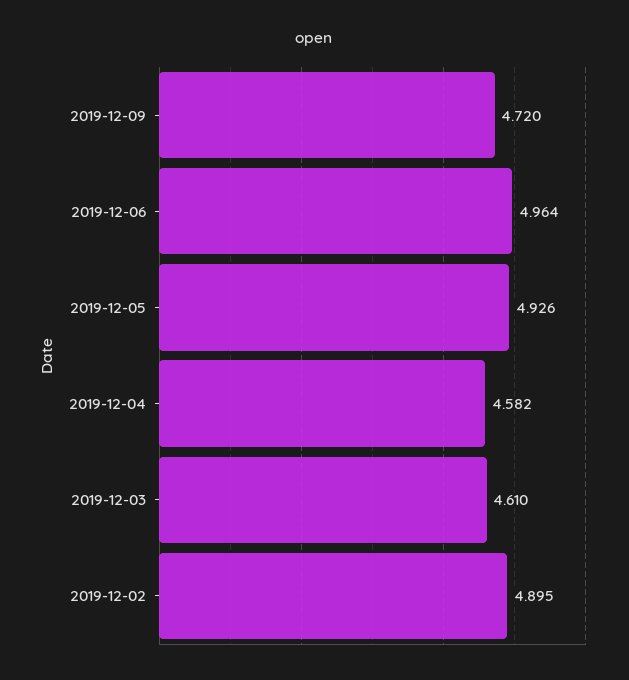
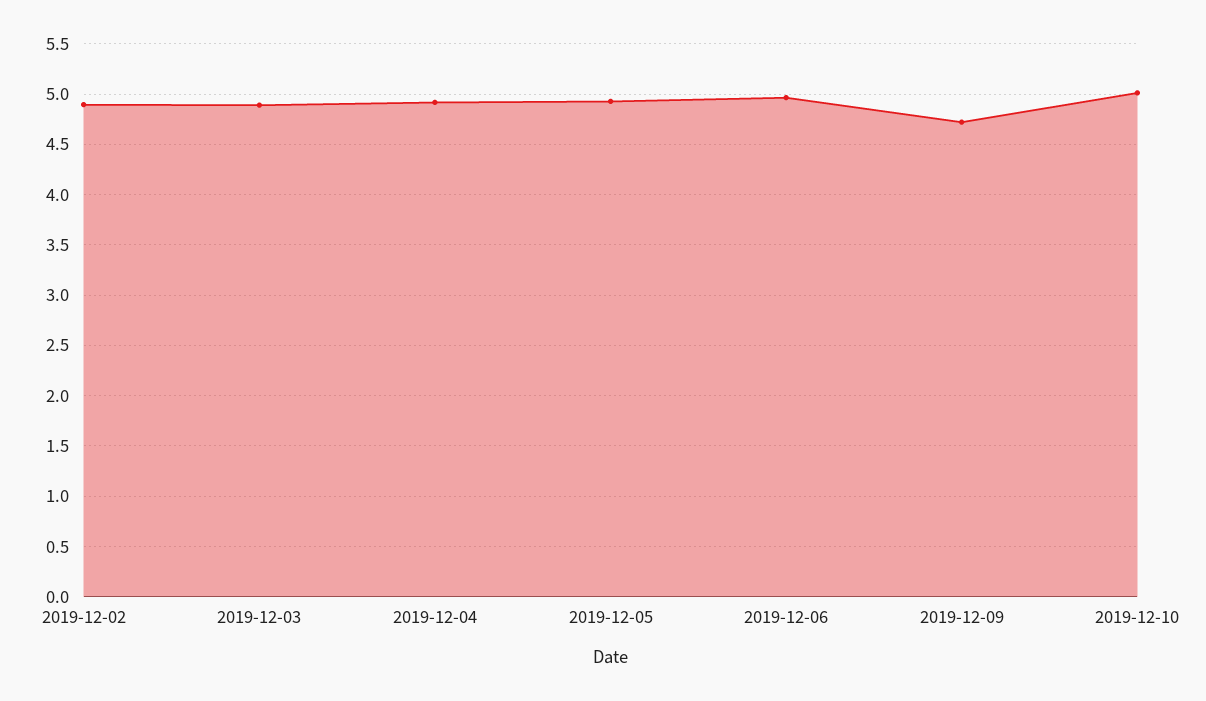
2019-12-04: 4.582 -> 4.9
2019-12-03: 4.61 -> 4.9
2019-12-10: none -> 5

